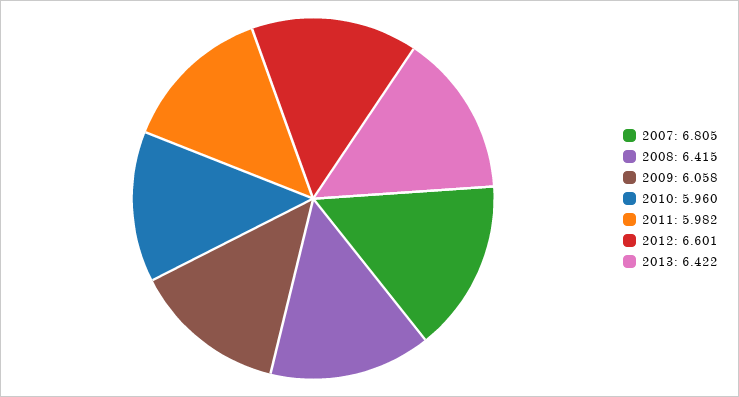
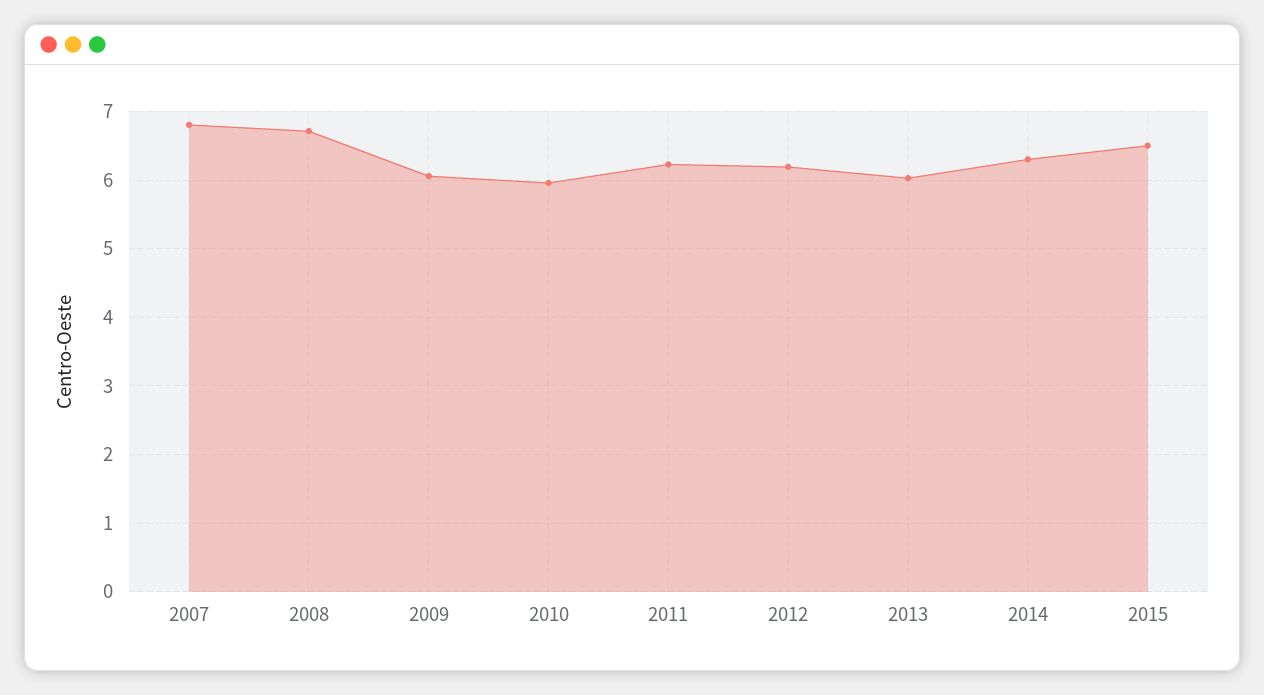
2008: 6.415 -> 6.7
2011: 5.982 -> 6.2
2012: 6.601 -> 6.2
2013: 6.422 -> 6
2014: none -> 6.3
2015: none -> 6.5

